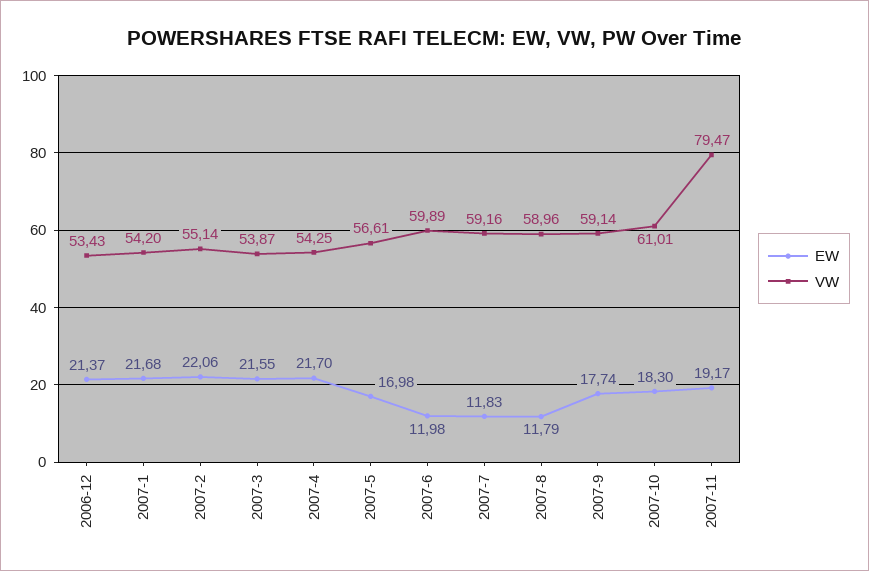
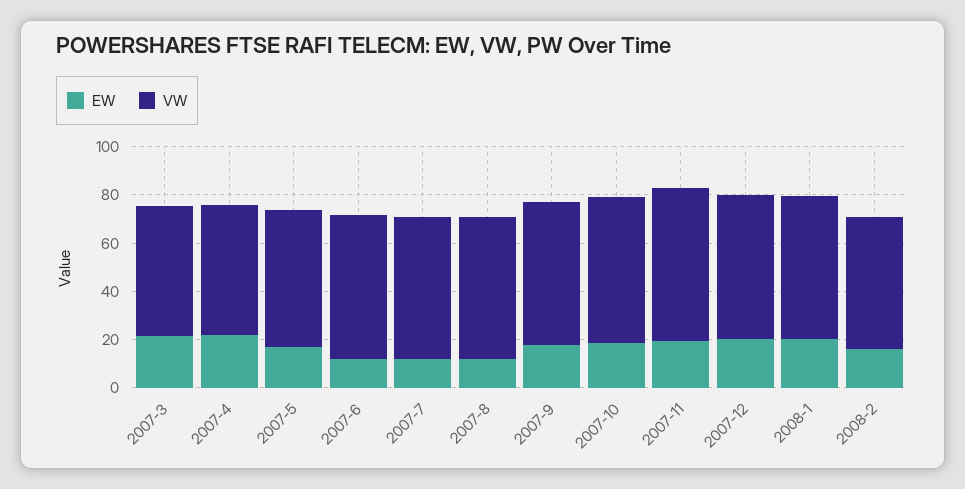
EW, 2006-12: 21.37 -> none
VW, 2006-12: 53.43 -> none
EW, 2007-1: 21.68 -> none
VW, 2007-1: 54.2 -> none
EW, 2007-2: 22.06 -> none
VW, 2007-2: 55.14 -> none
VW, 2007-11: 79.47 -> 65
EW, 2007-12: none -> 20
VW, 2007-12: none -> 60
EW, 2008-1: none -> 20
VW, 2008-1: none -> 60
EW, 2008-2: none -> 15
VW, 2008-2: none -> 55

